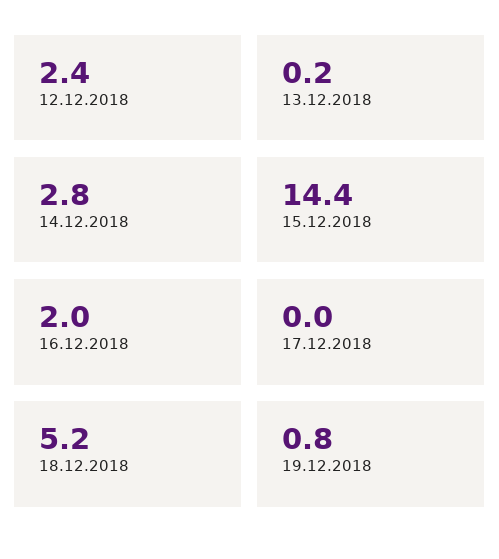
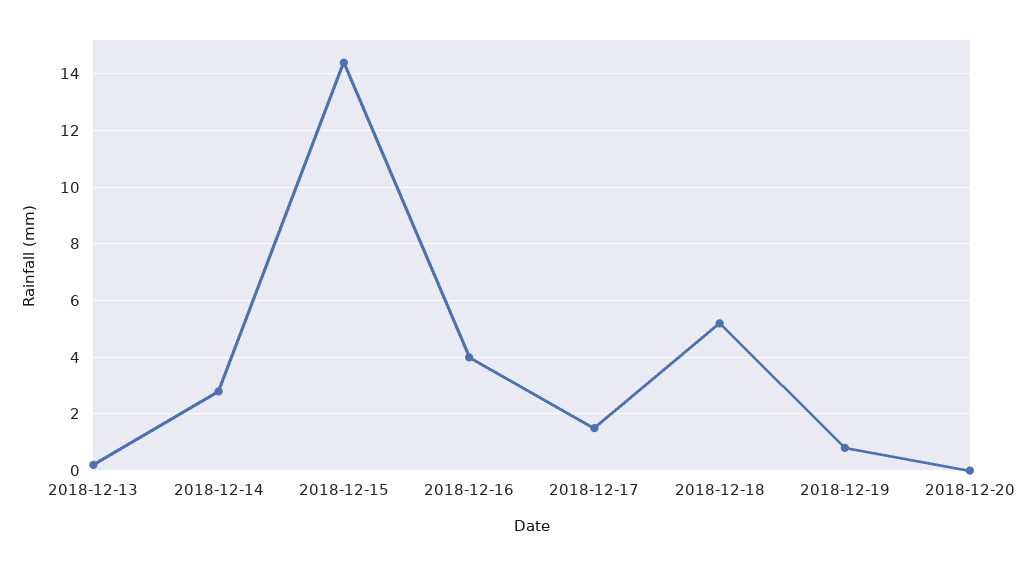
12.12.2018: 2.4 -> none
16.12.2018: 2 -> 4
17.12.2018: 0 -> 1.5
2018-12-20: none -> 0

